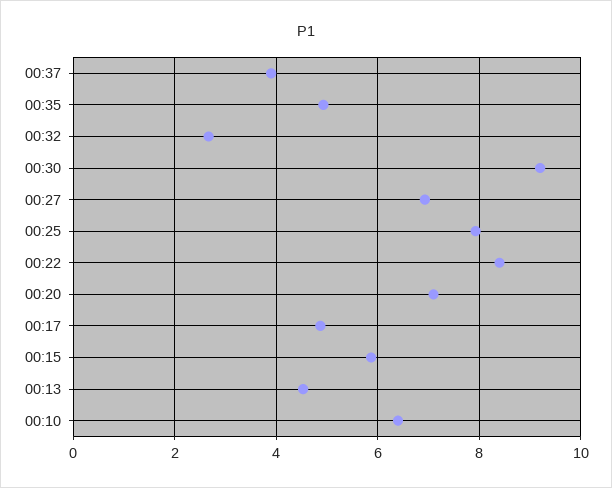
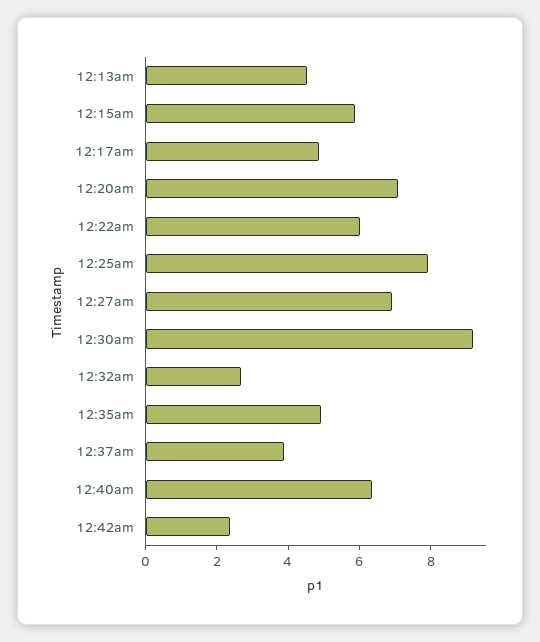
00:22: 8.4 -> 6
00:10: 6.4 -> none
12:40am: none -> 6.5
12:42am: none -> 2.5

